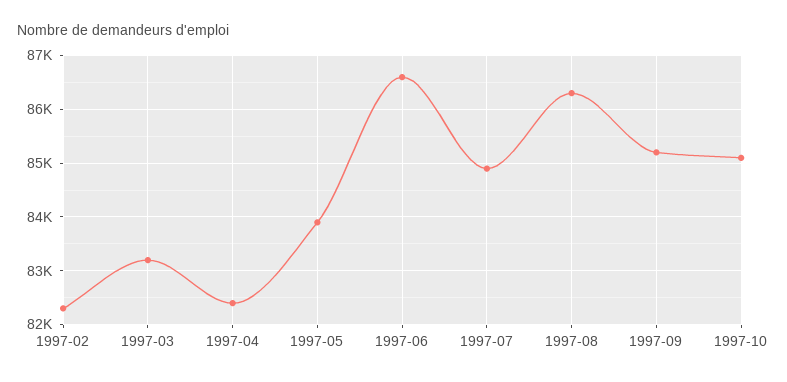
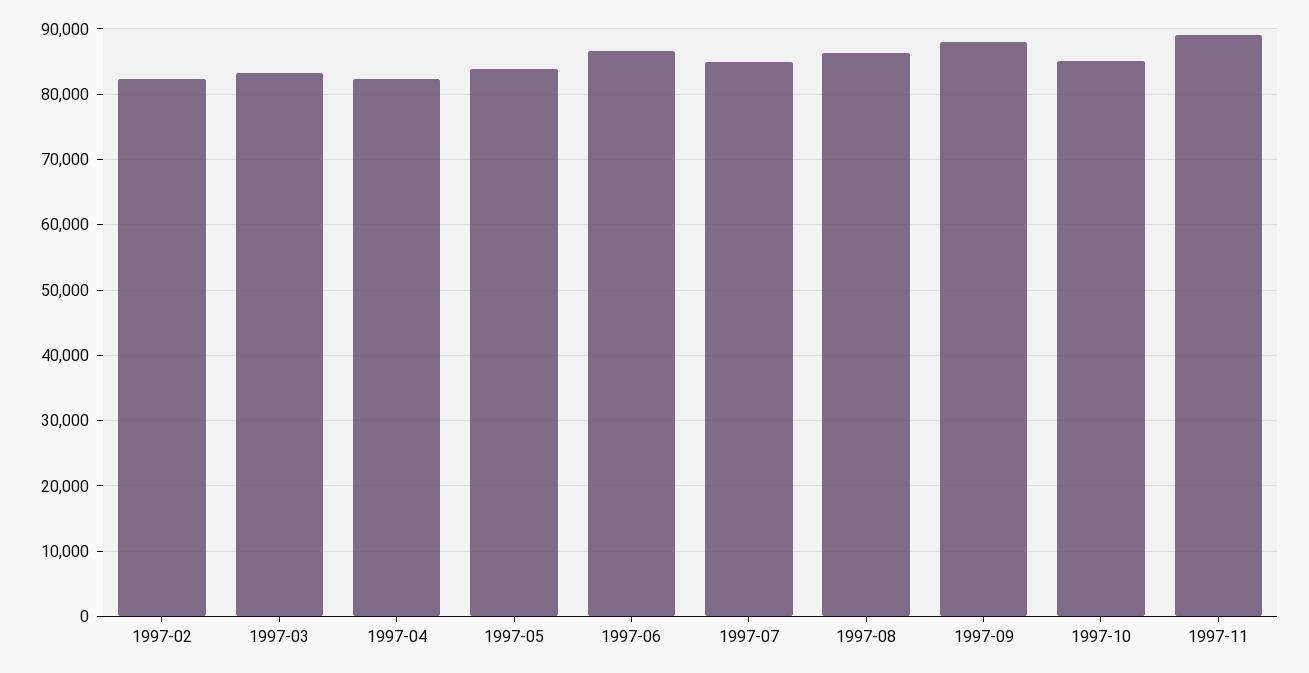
1997-09: 85200 -> 88000
1997-11: none -> 89000

